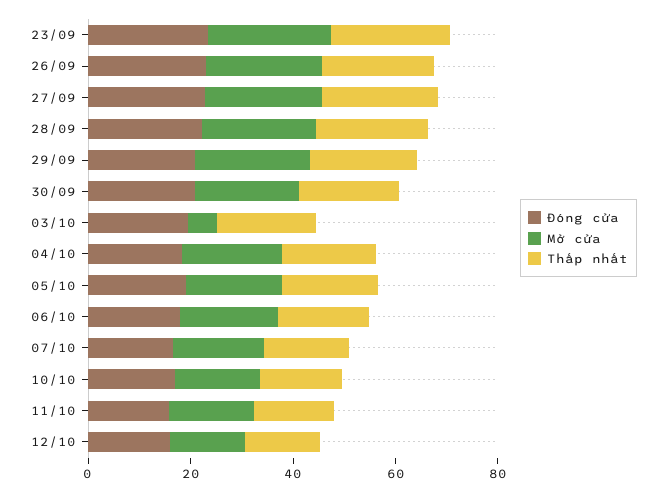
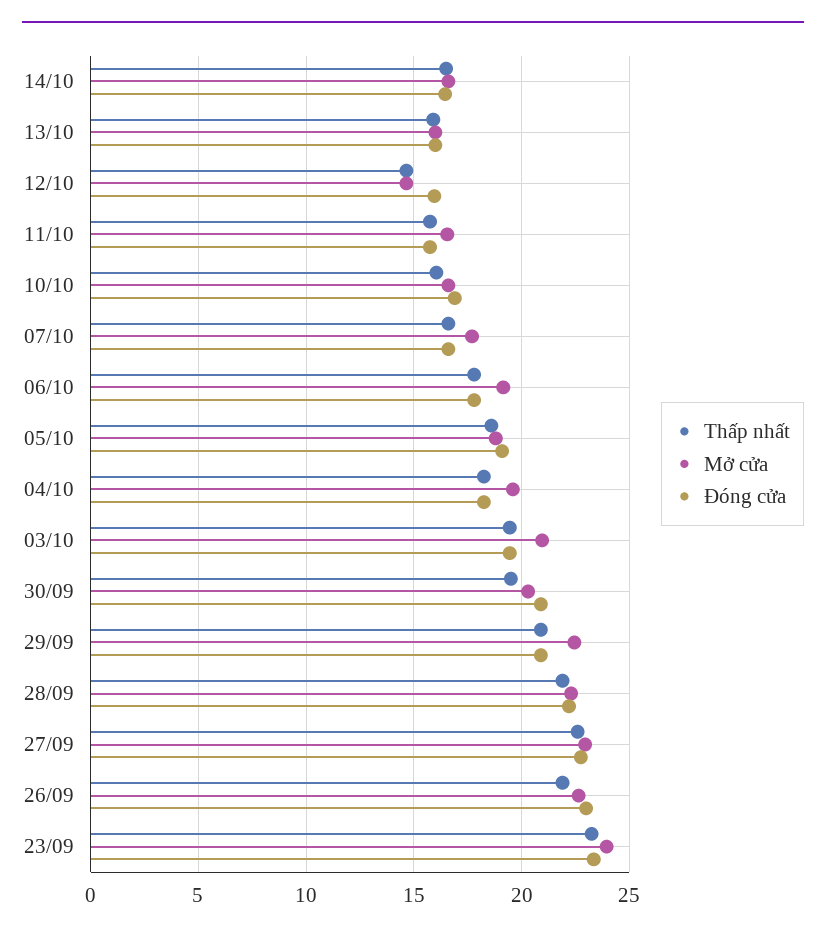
Mở cửa, 03/10: 5 -> 21
Thấp nhất, 14/10: none -> 16.5
Mở cửa, 14/10: none -> 16.5
Đóng cửa, 14/10: none -> 16.5
Thấp nhất, 13/10: none -> 16
Mở cửa, 13/10: none -> 16
Đóng cửa, 13/10: none -> 16

